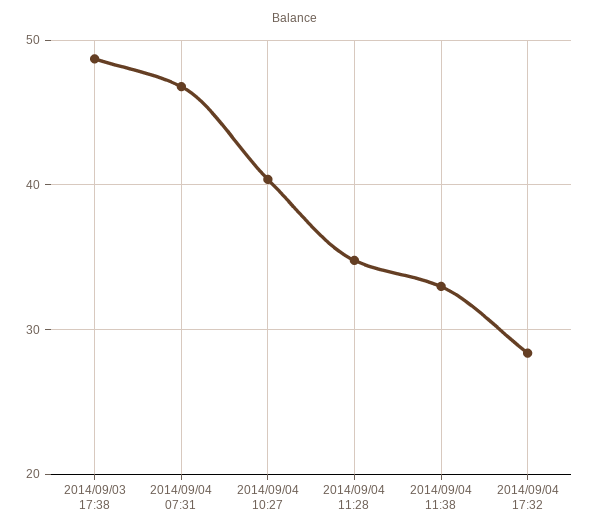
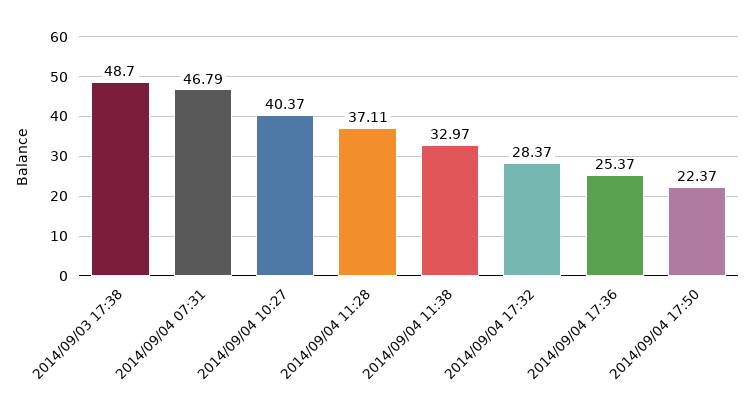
2014/09/04 11:28: 35 -> 37.11
2014/09/04 17:36: none -> 25.37
2014/09/04 17:50: none -> 22.37

